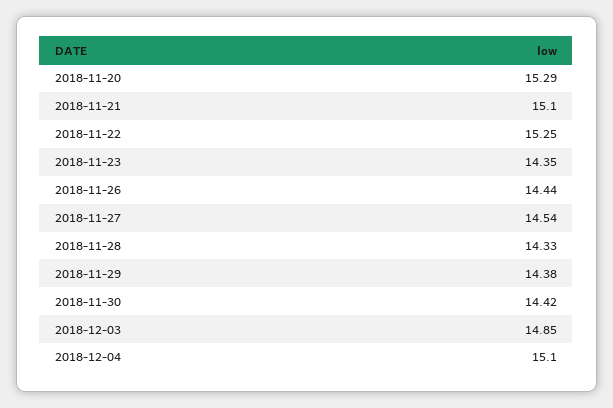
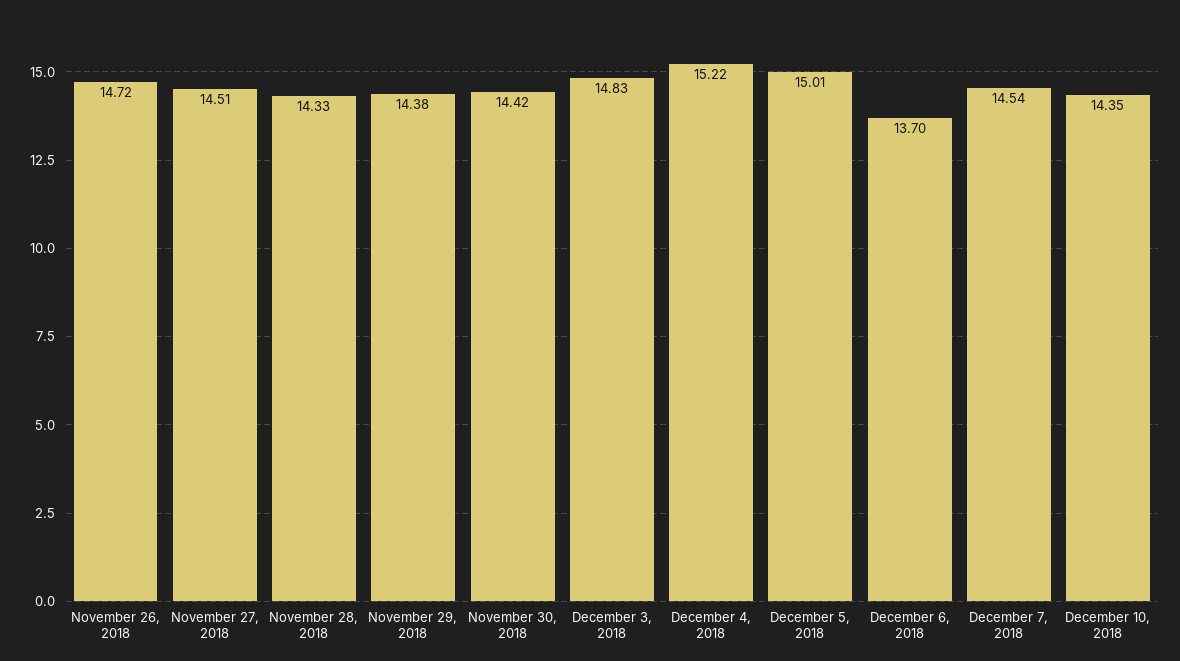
2018-11-20: 15.29 -> none
2018-11-21: 15.1 -> none
2018-11-22: 15.25 -> none
2018-11-23: 14.35 -> none
2018-11-26: 14.44 -> 14.72
2018-11-27: 14.54 -> 14.51
2018-12-03: 14.85 -> 14.83
2018-12-04: 15.1 -> 15.22
December 5, 2018: none -> 15.01
December 6, 2018: none -> 13.7
December 7, 2018: none -> 14.54
December 10, 2018: none -> 14.35

